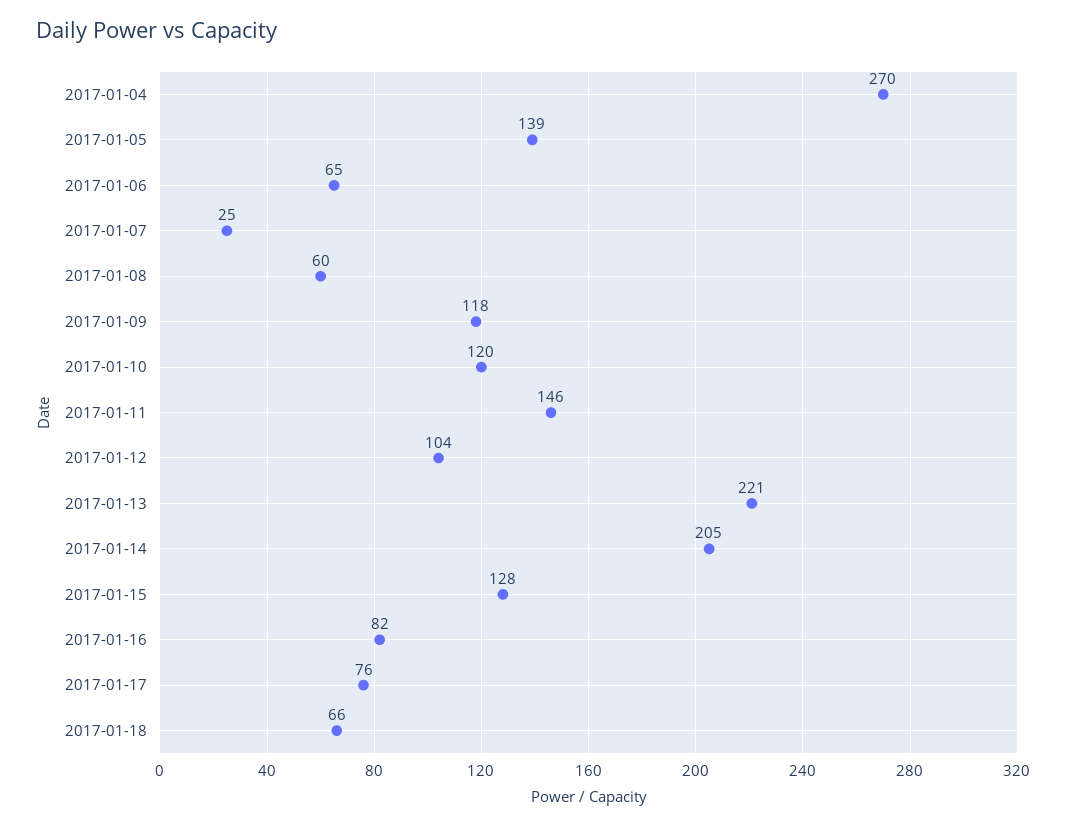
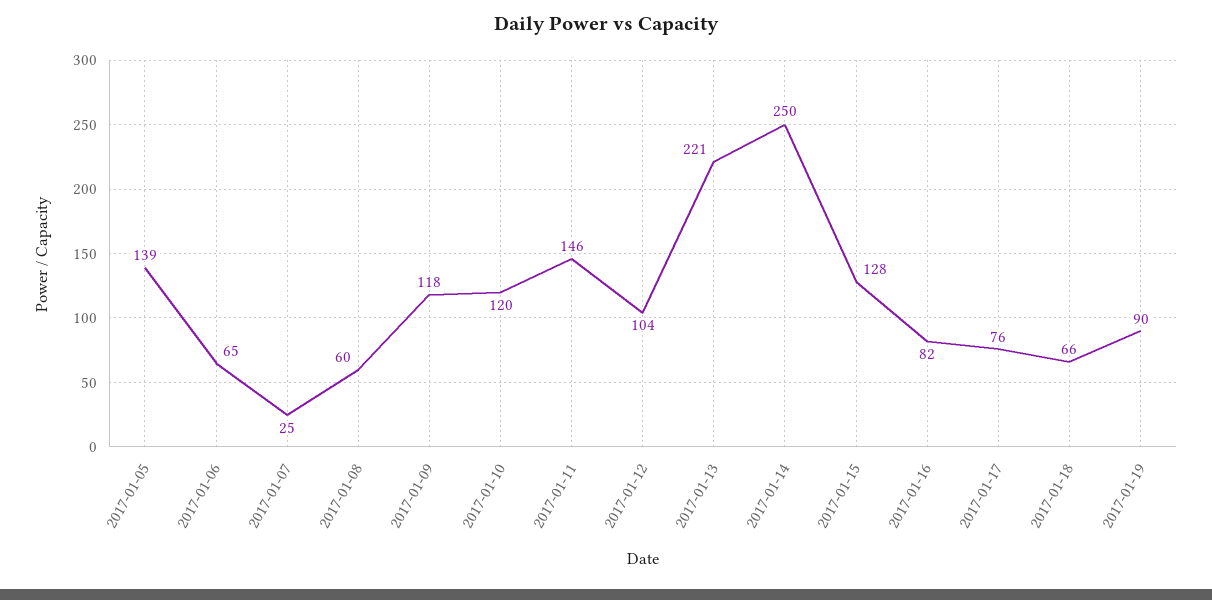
2017-01-04: 270 -> none
2017-01-14: 205 -> 250
2017-01-19: none -> 90

